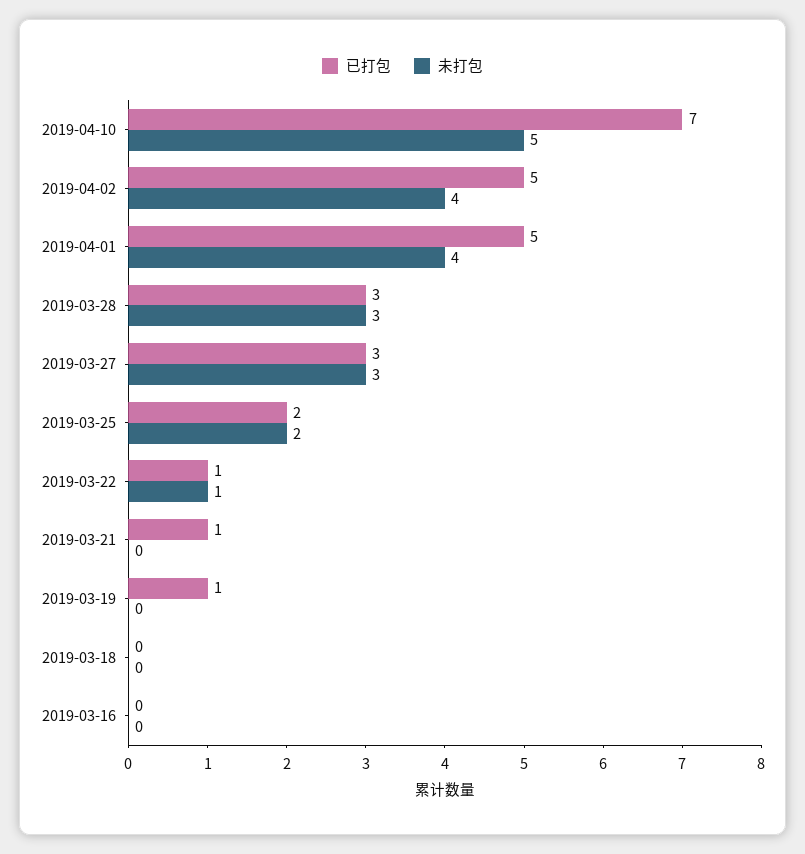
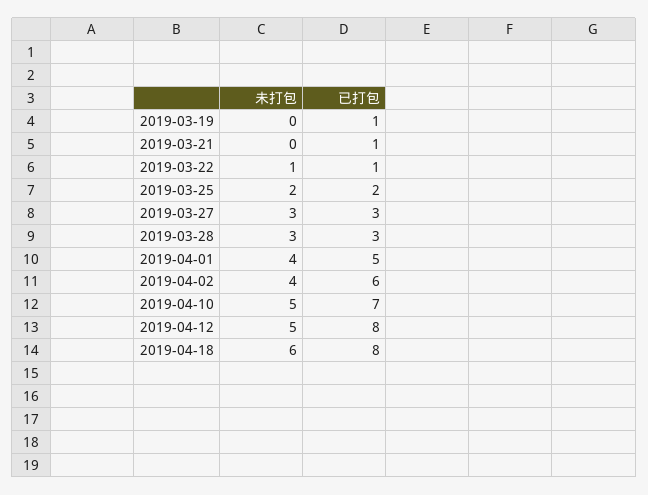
已打包, 2019-04-02: 5 -> 6
已打包, 2019-03-18: 0 -> none
未打包, 2019-03-18: 0 -> none
已打包, 2019-03-16: 0 -> none
未打包, 2019-03-16: 0 -> none
未打包, 2019-04-12: none -> 5
已打包, 2019-04-12: none -> 8
未打包, 2019-04-18: none -> 6
已打包, 2019-04-18: none -> 8

